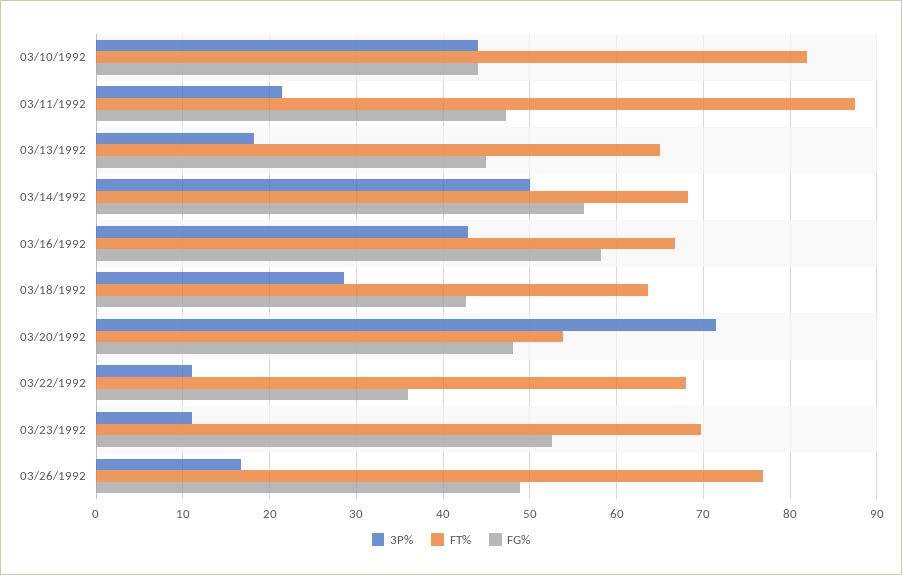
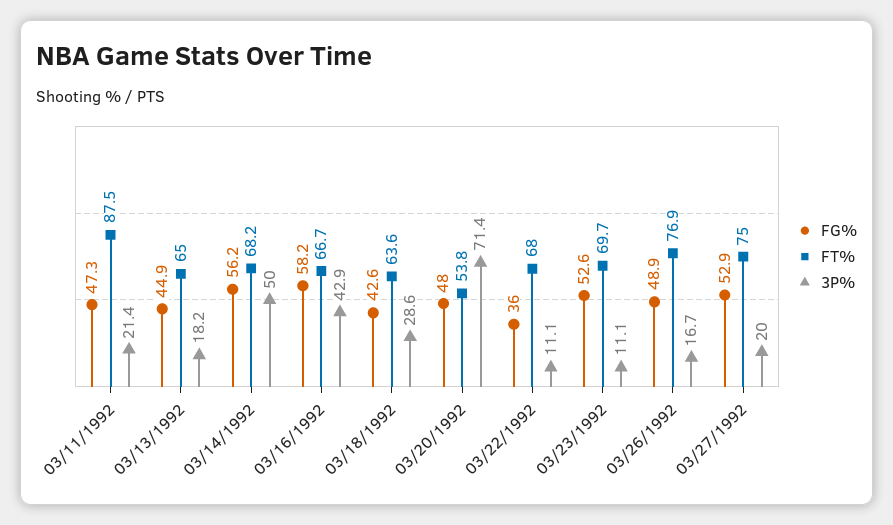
3P%, 03/10/1992: 44 -> none
FT%, 03/10/1992: 82 -> none
FG%, 03/10/1992: 44 -> none
FG%, 03/27/1992: none -> 52.9
FT%, 03/27/1992: none -> 75
3P%, 03/27/1992: none -> 20

